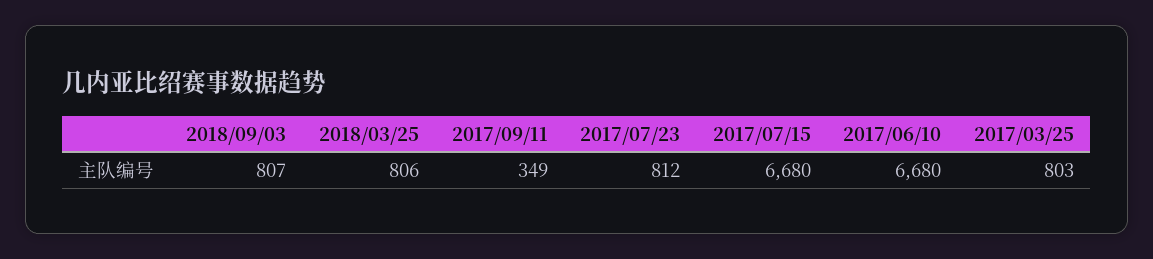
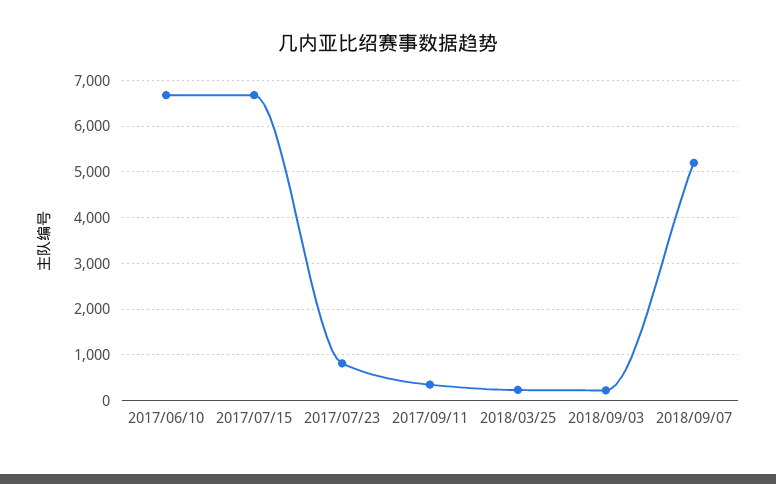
2018/09/03: 807 -> 200
2018/03/25: 806 -> 200
2017/03/25: 803 -> none
2018/09/07: none -> 5200

